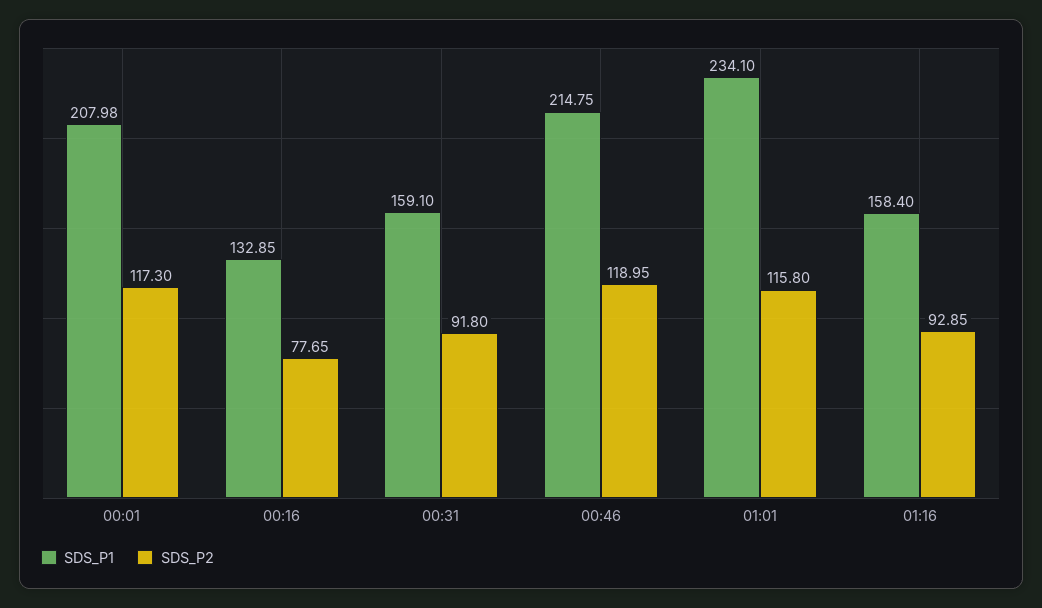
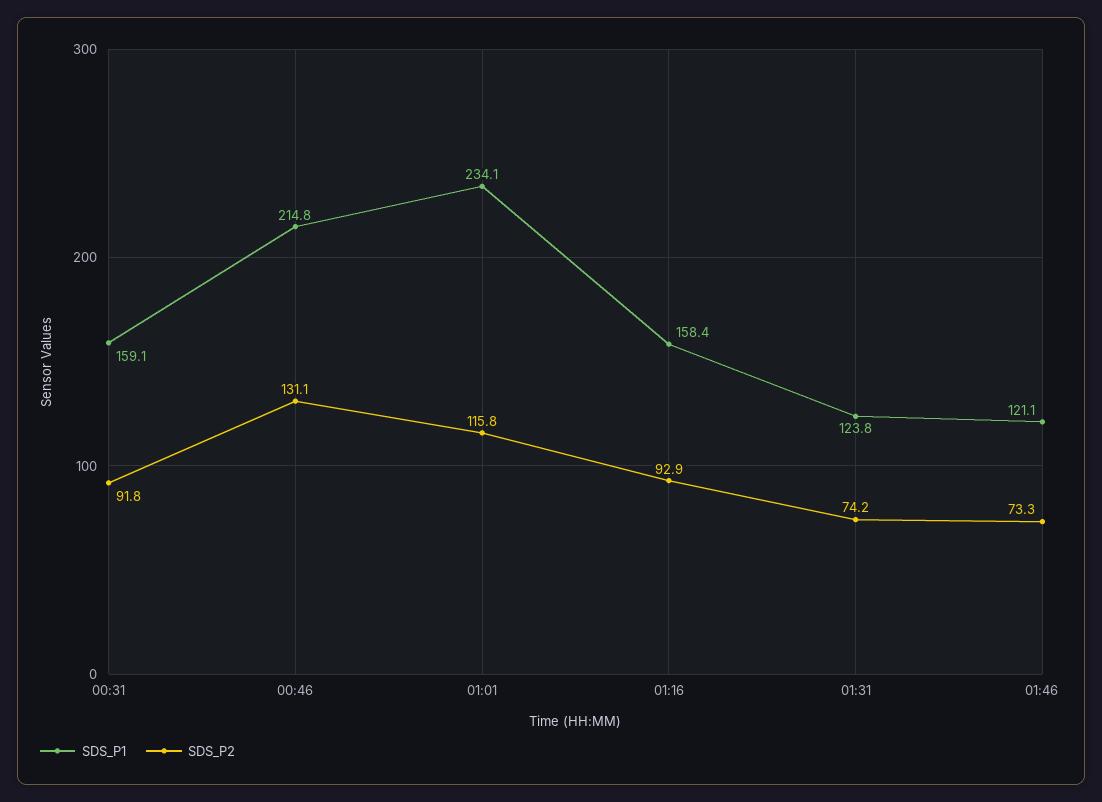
SDS_P1, 00:01: 207.98 -> none
SDS_P2, 00:01: 117.3 -> none
SDS_P1, 00:16: 132.85 -> none
SDS_P2, 00:16: 77.65 -> none
SDS_P2, 00:46: 118.95 -> 131.1
SDS_P1, 01:31: none -> 123.8
SDS_P2, 01:31: none -> 74.2
SDS_P1, 01:46: none -> 121.1
SDS_P2, 01:46: none -> 73.3

